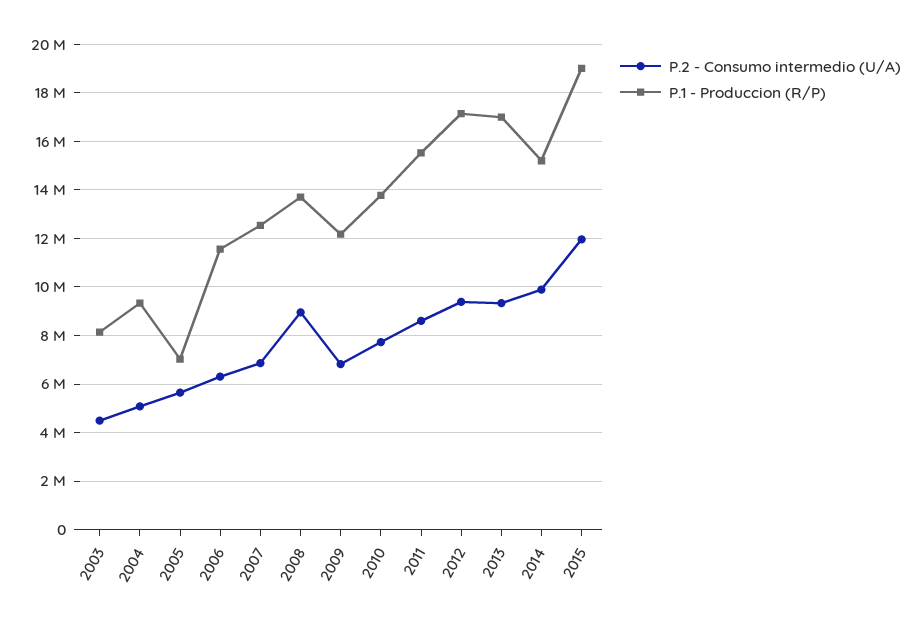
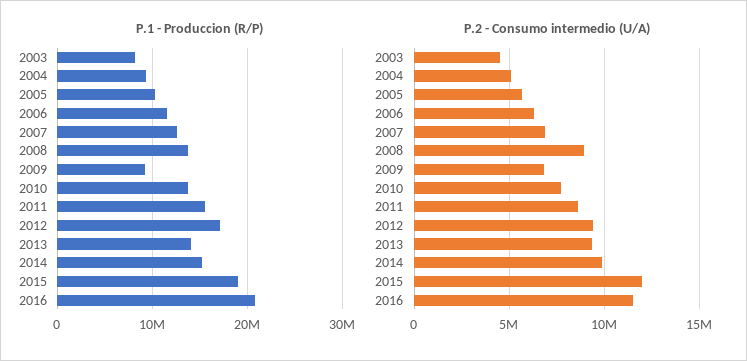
P.1 - Produccion (R/P), 2005: 7000000 -> 10000000
P.1 - Produccion (R/P), 2009: 12250000 -> 9000000
P.1 - Produccion (R/P), 2013: 17000000 -> 14000000
P.1 - Produccion (R/P), 2016: none -> 21000000
P.2 - Consumo intermedio (U/A), 2016: none -> 11500000

